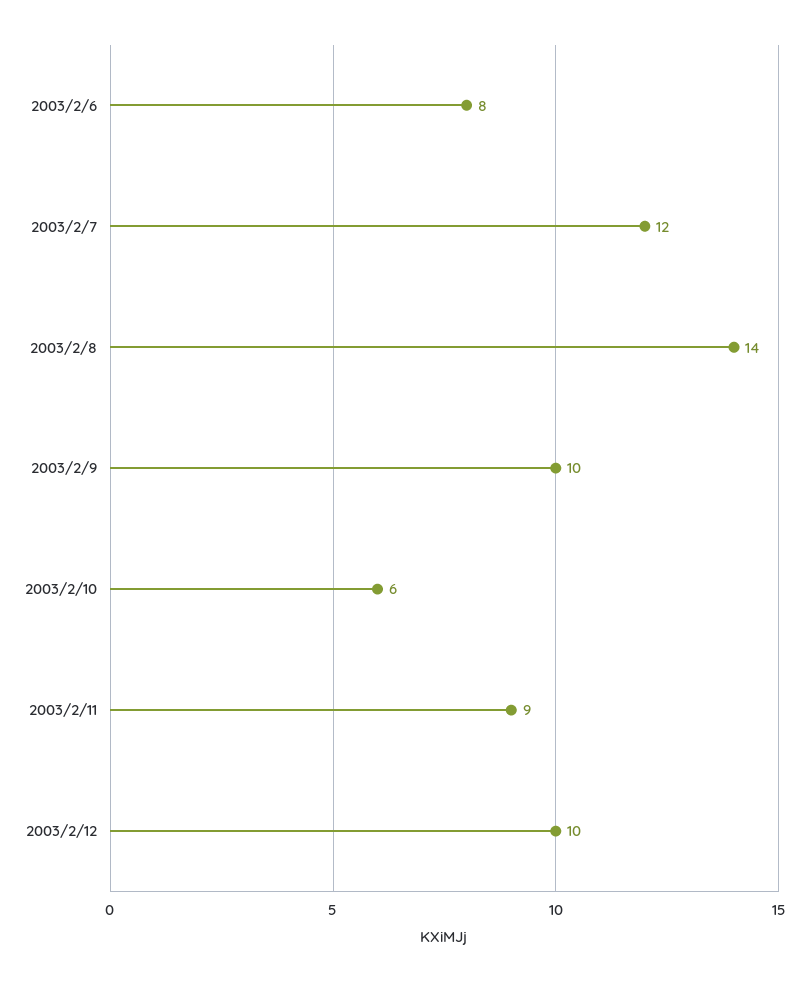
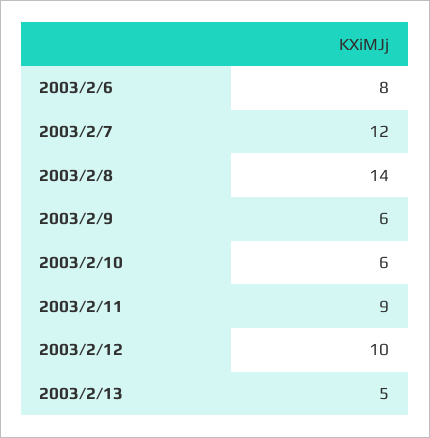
2003/2/9: 10 -> 6
2003/2/13: none -> 5

